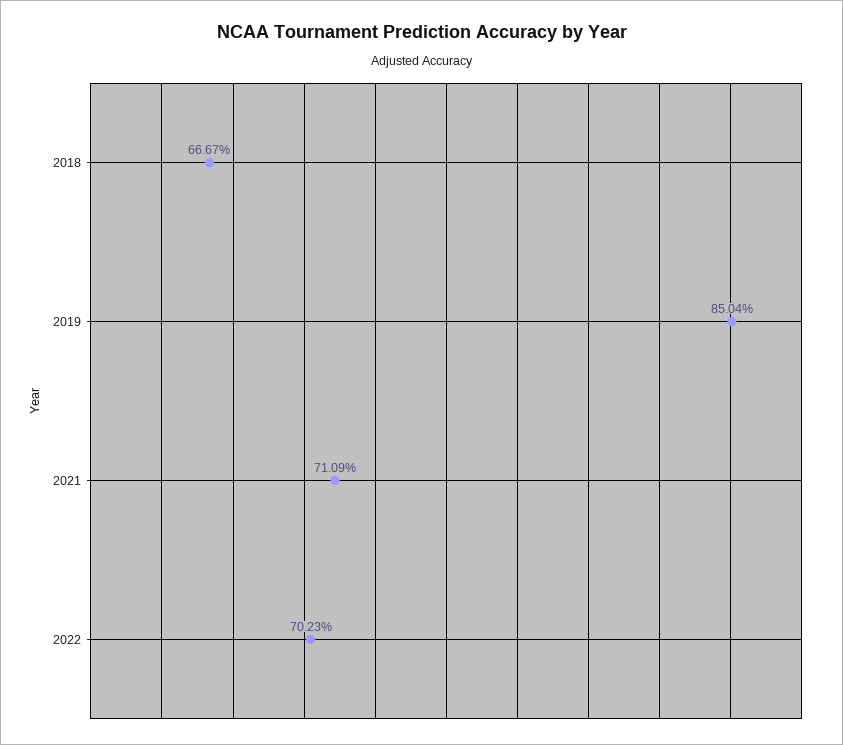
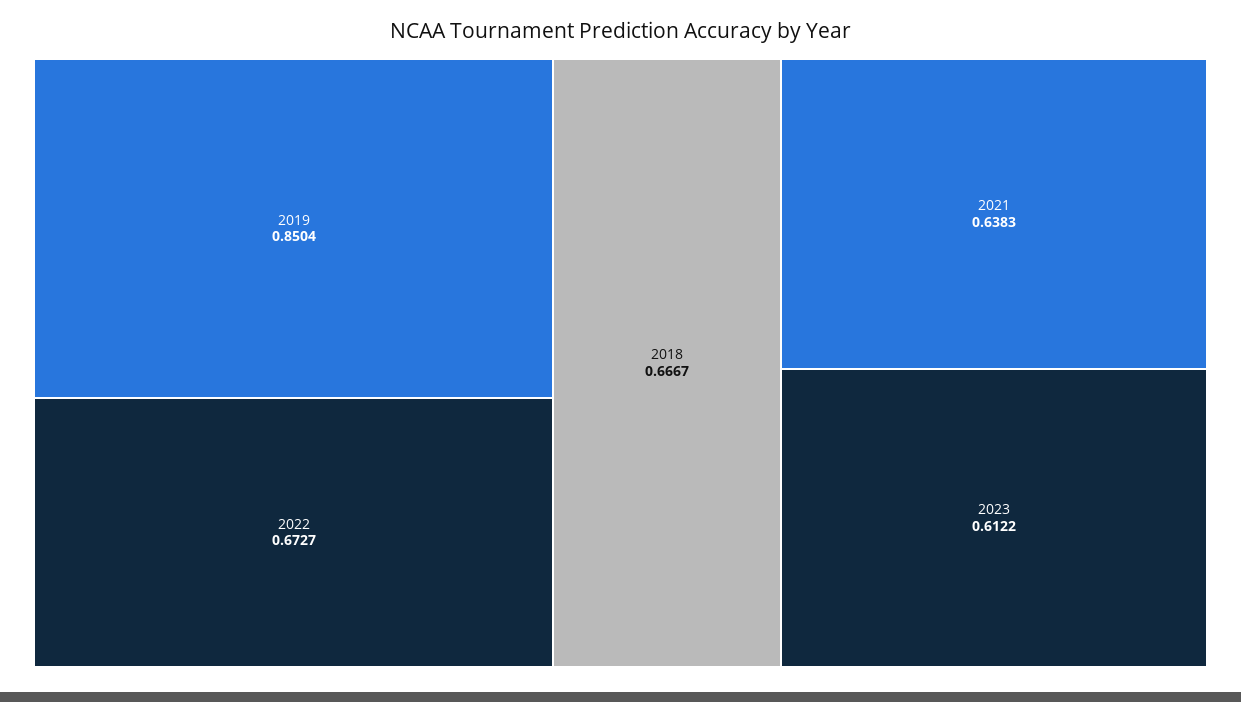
2021: 0.7109 -> 0.6383
2022: 0.7023 -> 0.6727
2023: none -> 0.6122

